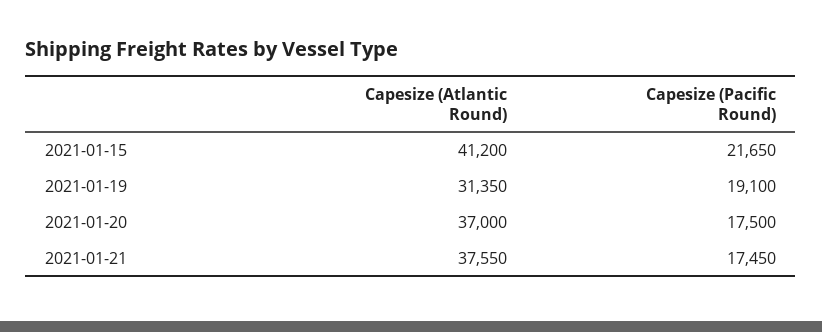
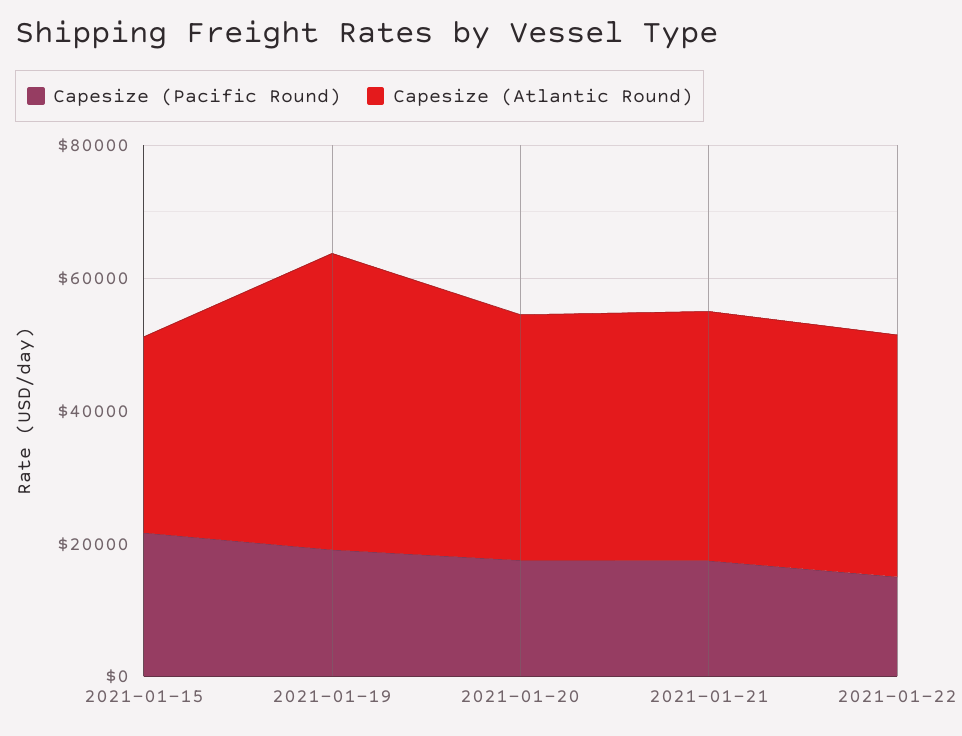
Capesize (Atlantic Round), 2021-01-15: 41200 -> 30000
Capesize (Atlantic Round), 2021-01-19: 31350 -> 45000
Capesize (Pacific Round), 2021-01-22: none -> 15000
Capesize (Atlantic Round), 2021-01-22: none -> 35000

